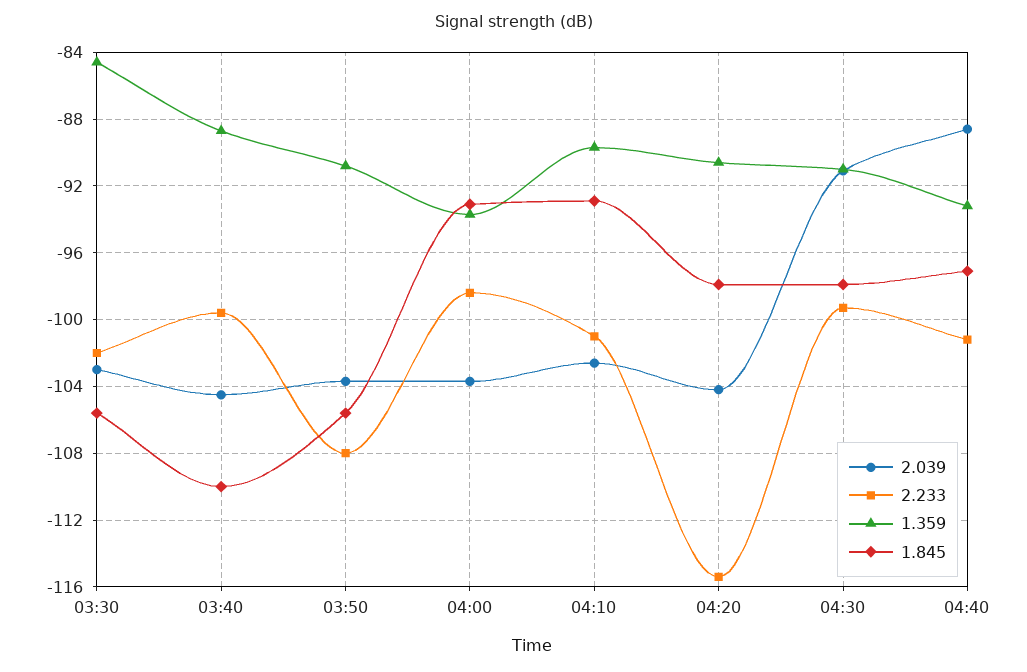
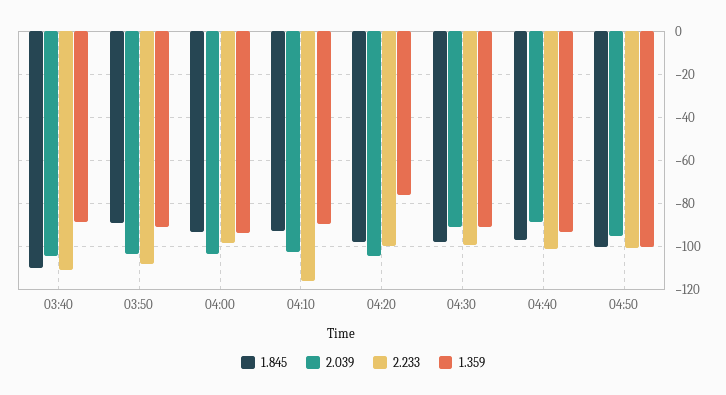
2.039, 03:30: -103 -> none
2.233, 03:30: -102 -> none
1.359, 03:30: -84.5 -> none
1.845, 03:30: -105.5 -> none
2.233, 03:40: -99.5 -> -110
1.845, 03:50: -105.5 -> -90
2.233, 04:10: -101 -> -115
2.233, 04:20: -115.5 -> -100
1.359, 04:20: -90.5 -> -75
1.845, 04:50: none -> -100
2.039, 04:50: none -> -95
2.233, 04:50: none -> -100
1.359, 04:50: none -> -100

